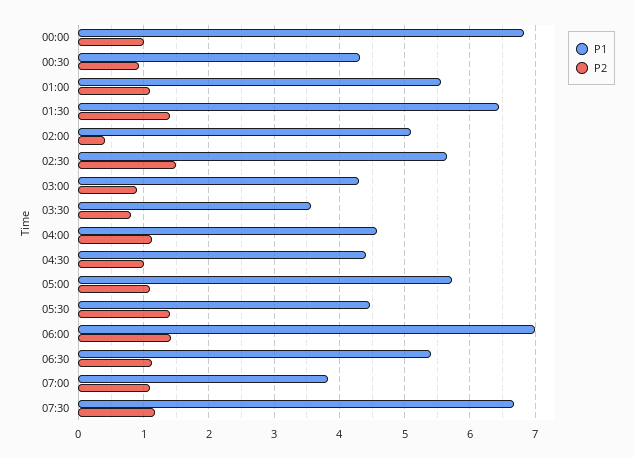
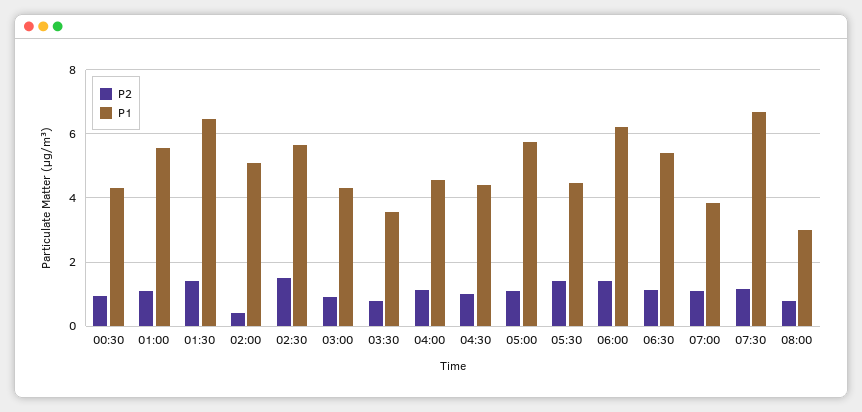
P1, 00:00: 6.8 -> none
P2, 00:00: 1 -> none
P1, 06:00: 7 -> 6.2
P2, 08:00: none -> 0.8
P1, 08:00: none -> 3

